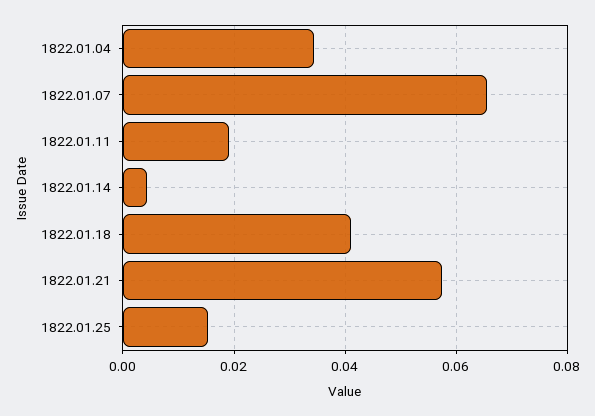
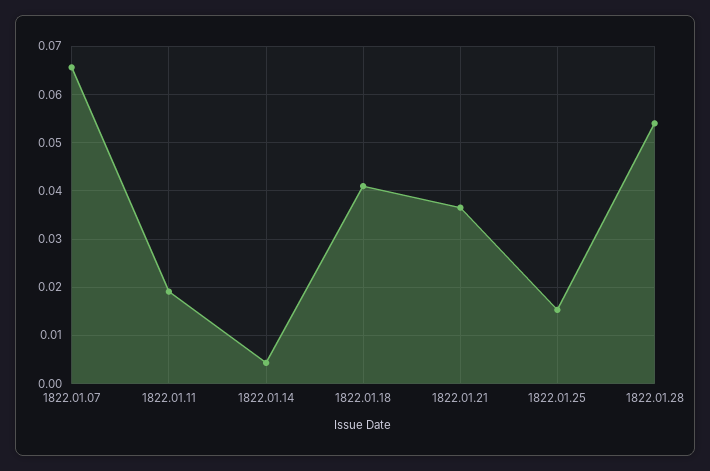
1822.01.04: 0.034 -> none
1822.01.21: 0.058 -> 0.036
1822.01.28: none -> 0.054

